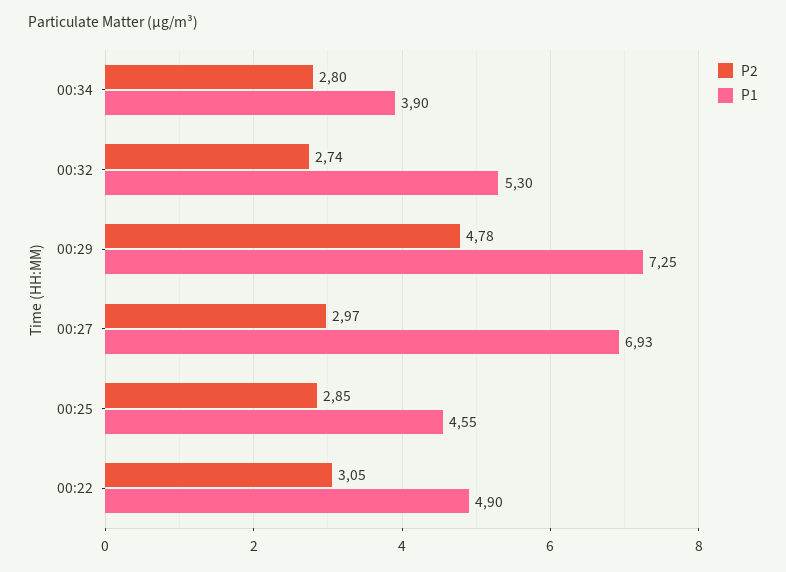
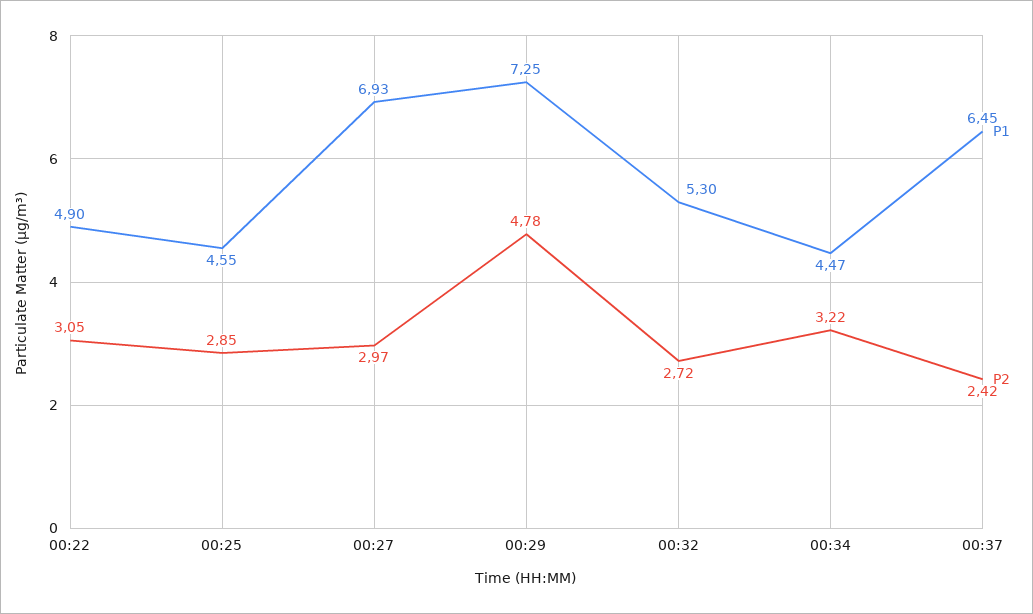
P2, 00:34: 2.8 -> 3.22
P1, 00:34: 3.9 -> 4.47
P2, 00:32: 2.74 -> 2.72
P1, 00:37: none -> 6.45
P2, 00:37: none -> 2.42

